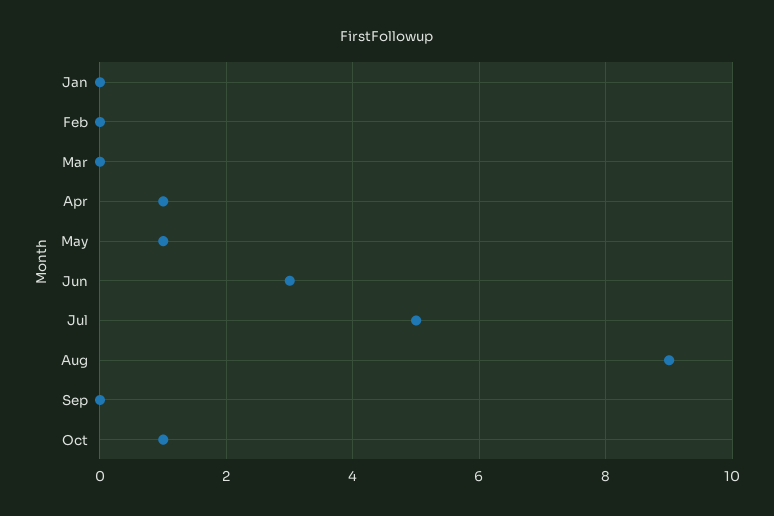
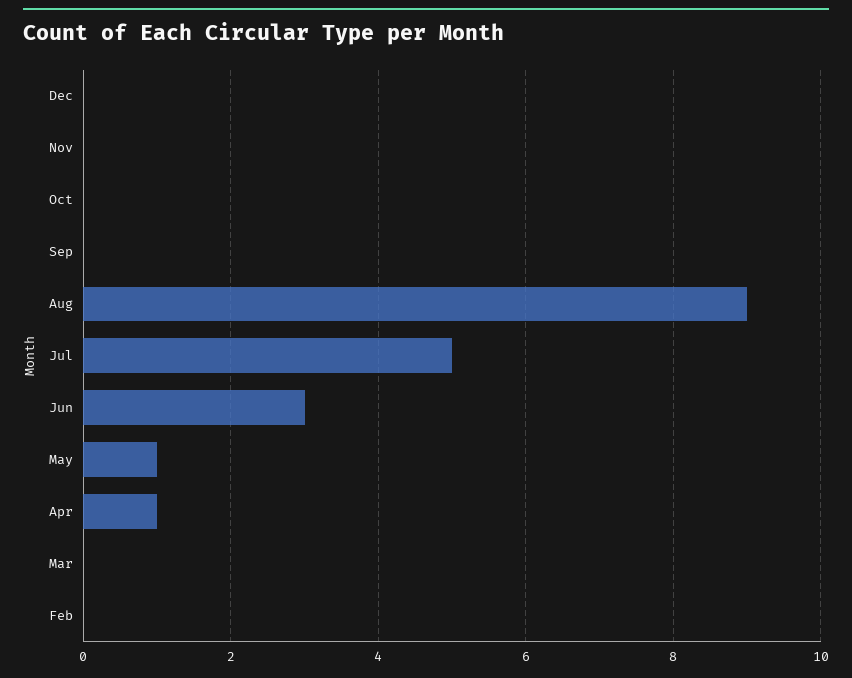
Jan: 0 -> none
Oct: 1 -> 0
Dec: none -> 0
Nov: none -> 0

